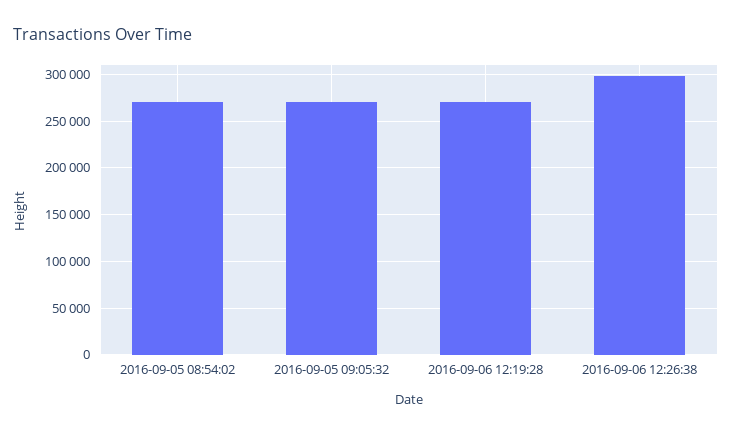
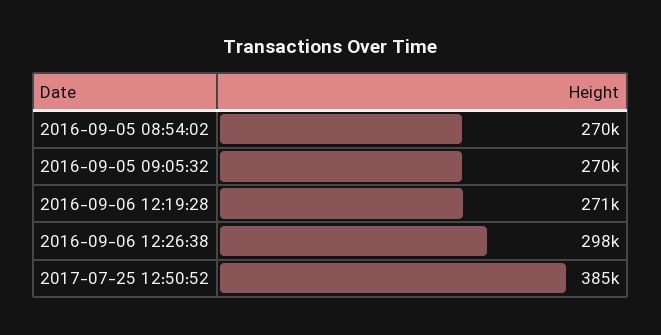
2017-07-25 12:50:52: none -> 385000

